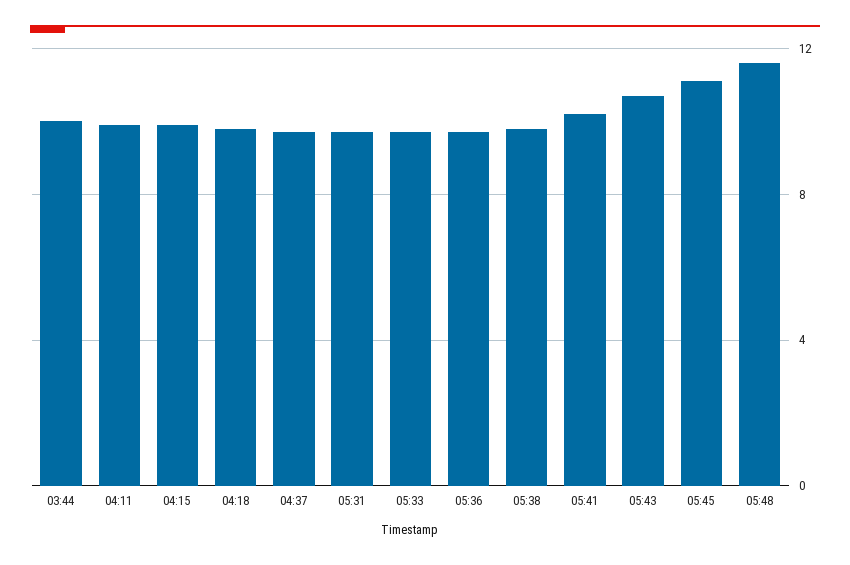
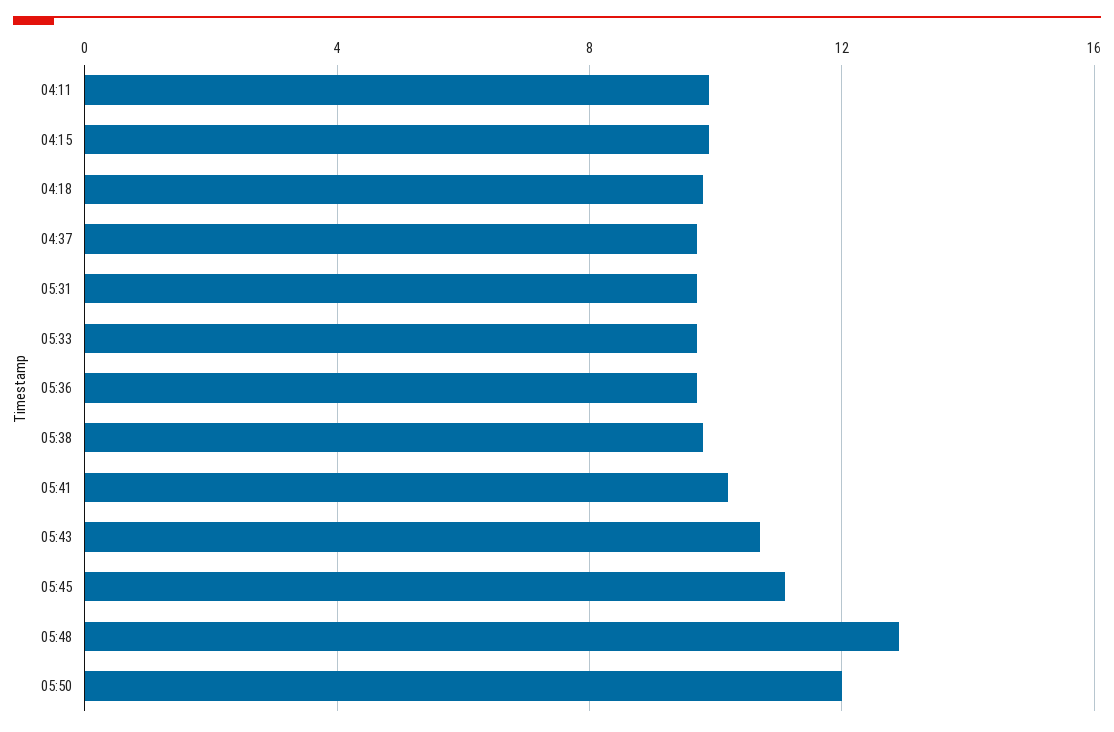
03:44: 10 -> none
05:48: 11.5 -> 13
05:50: none -> 12

